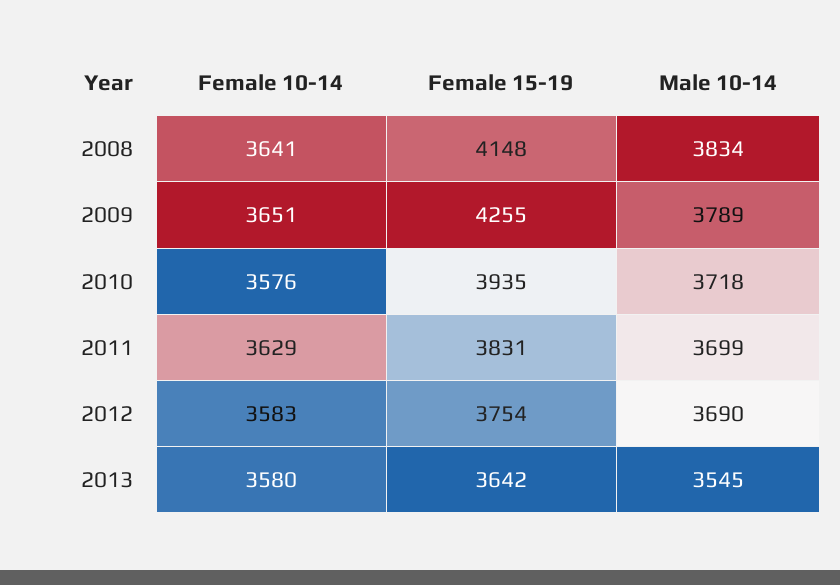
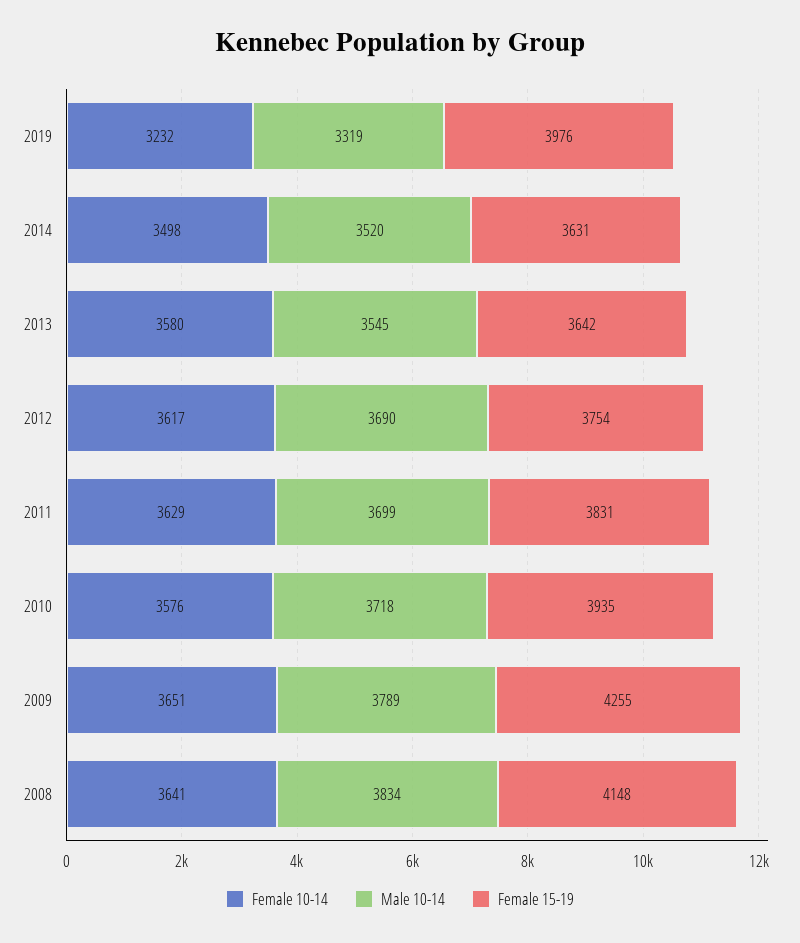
Female 10-14, 2012: 3583 -> 3617
Female 10-14, 2019: none -> 3232
Male 10-14, 2019: none -> 3319
Female 15-19, 2019: none -> 3976
Female 10-14, 2014: none -> 3498
Male 10-14, 2014: none -> 3520
Female 15-19, 2014: none -> 3631

